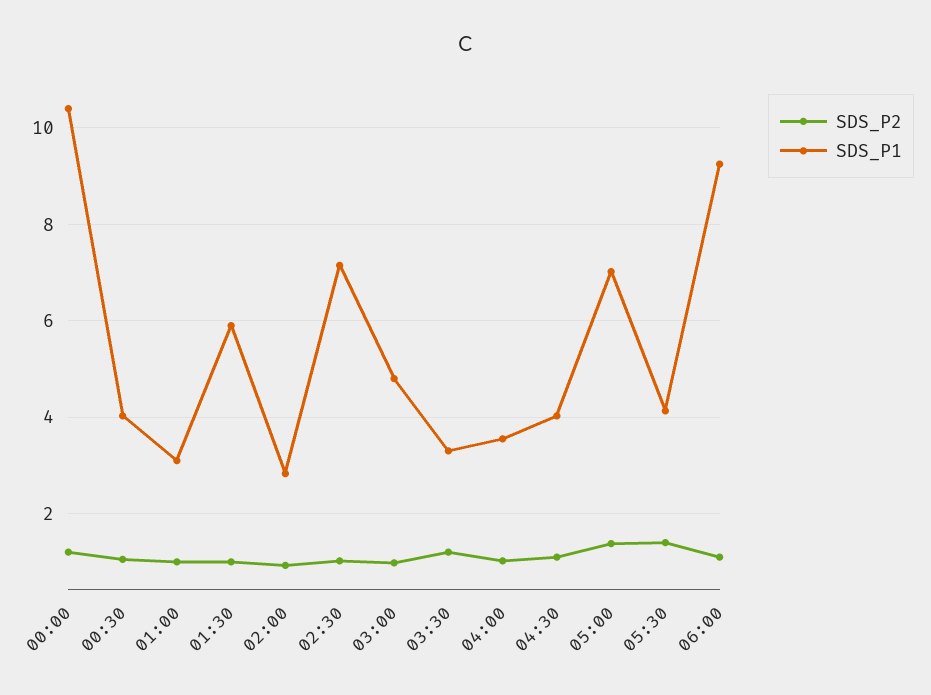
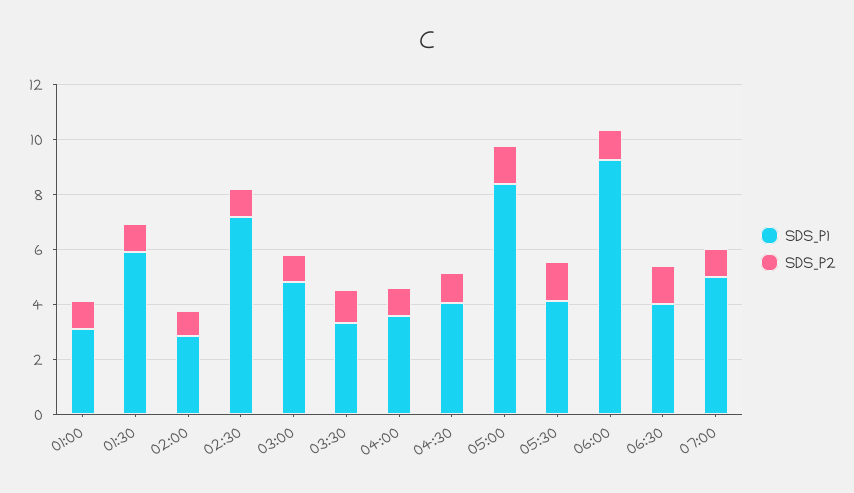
SDS_P2, 00:00: 1.2 -> none
SDS_P1, 00:00: 10.4 -> none
SDS_P2, 00:30: 1 -> none
SDS_P1, 00:30: 4 -> none
SDS_P1, 05:00: 7 -> 8.5
SDS_P1, 06:30: none -> 4
SDS_P2, 06:30: none -> 1.5
SDS_P1, 07:00: none -> 5
SDS_P2, 07:00: none -> 1

